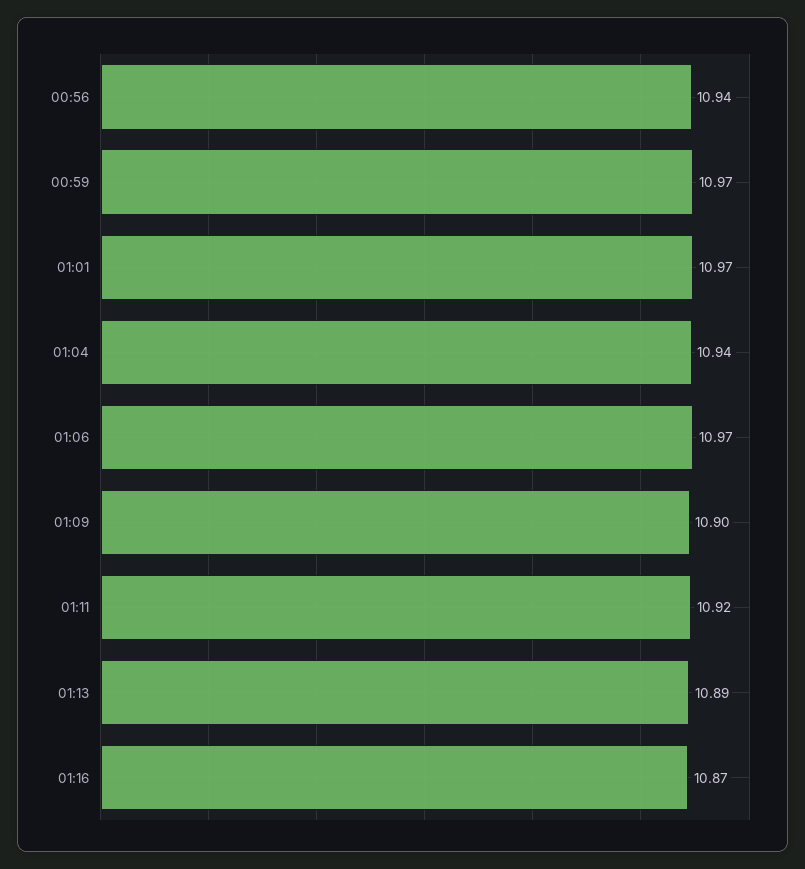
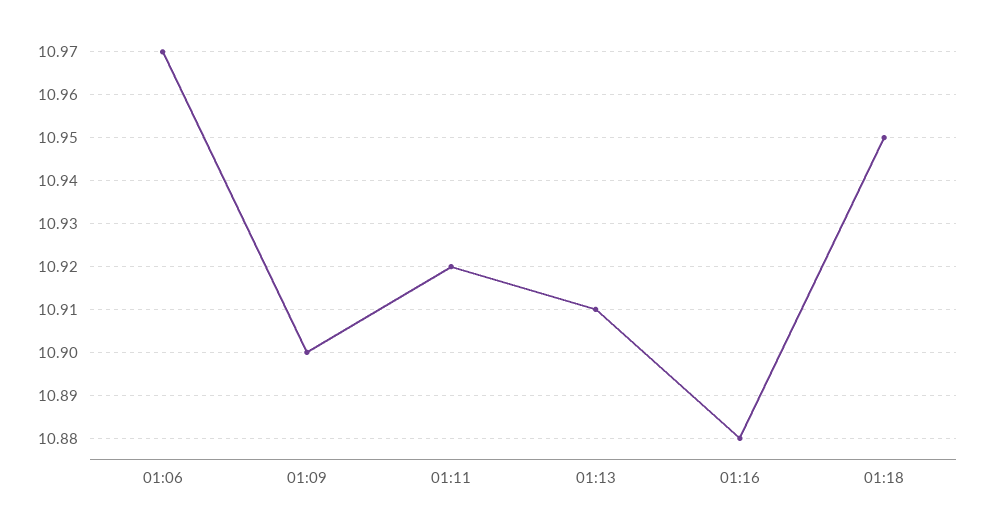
00:56: 10.94 -> none
00:59: 10.97 -> none
01:01: 10.97 -> none
01:04: 10.94 -> none
01:13: 10.89 -> 10.91
01:16: 10.87 -> 10.88
01:18: none -> 10.95

